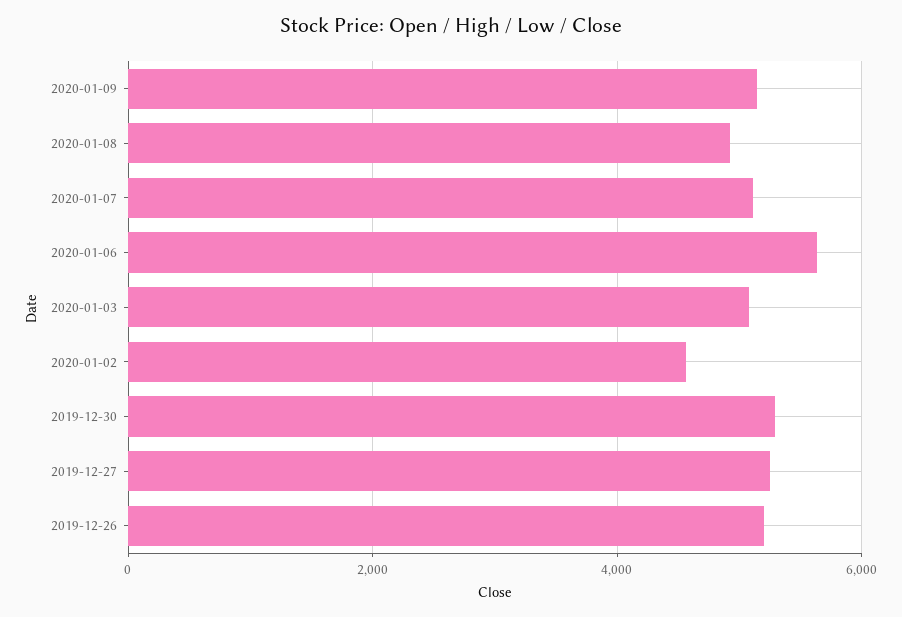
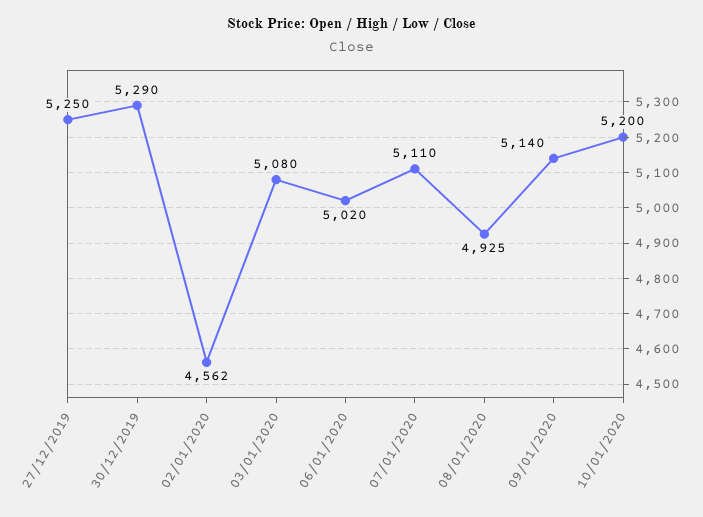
2020-01-06: 5600 -> 5020
2019-12-26: 5200 -> none
10/01/2020: none -> 5200

